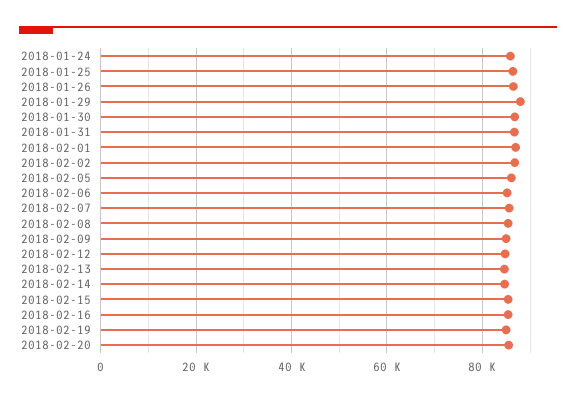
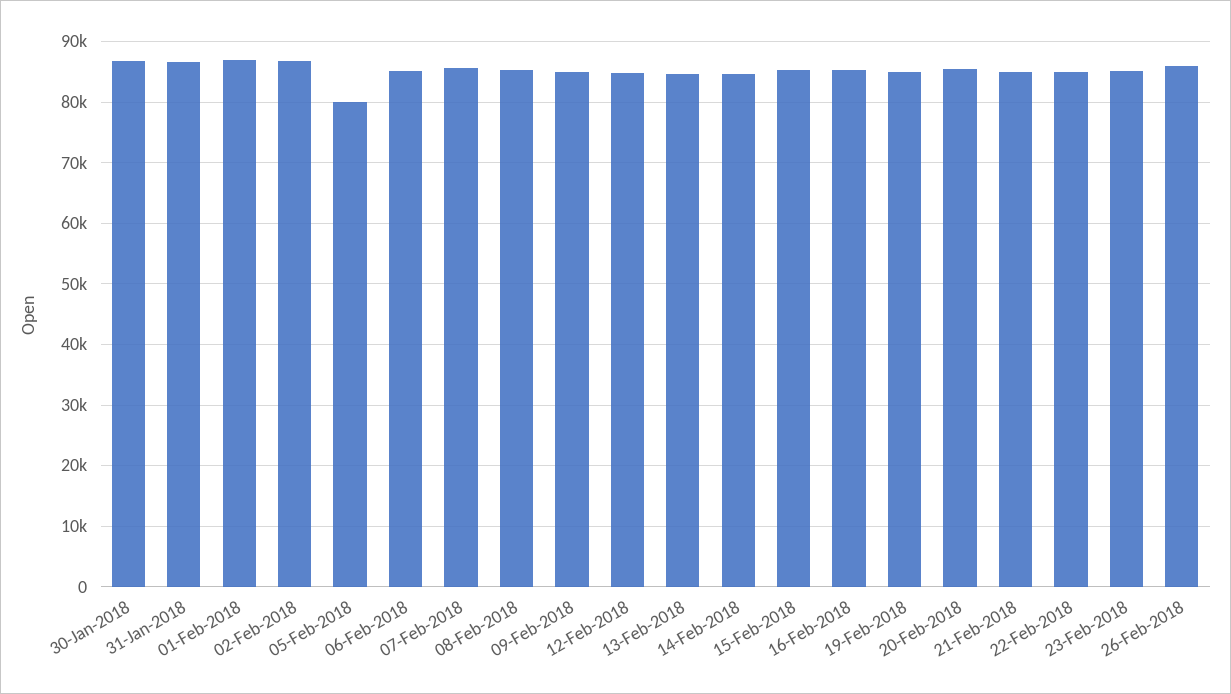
2018-01-24: 86000 -> none
2018-01-25: 86000 -> none
2018-01-26: 86000 -> none
2018-01-29: 88000 -> none
2018-02-05: 86000 -> 80000
21-Feb-2018: none -> 85000
22-Feb-2018: none -> 85000
23-Feb-2018: none -> 85000
26-Feb-2018: none -> 86000

